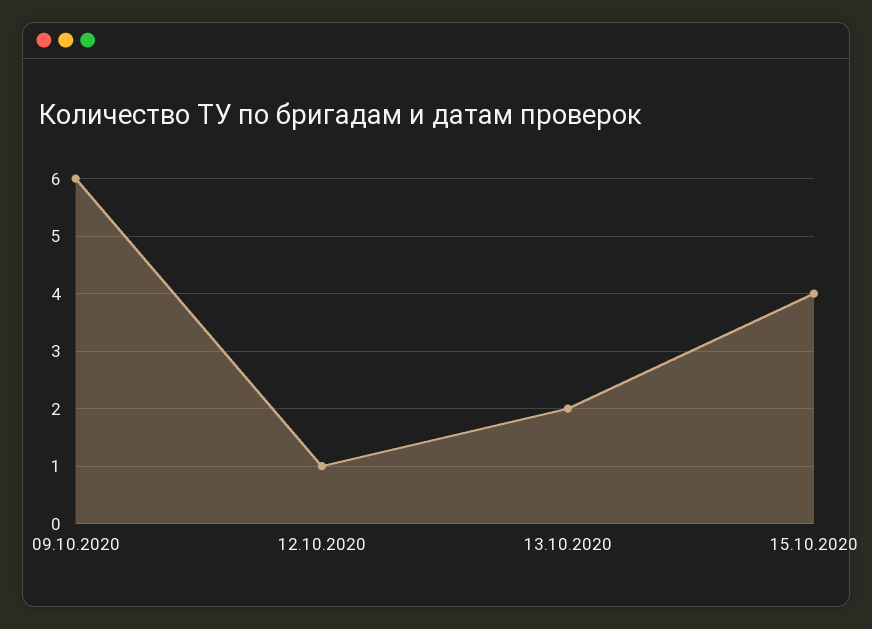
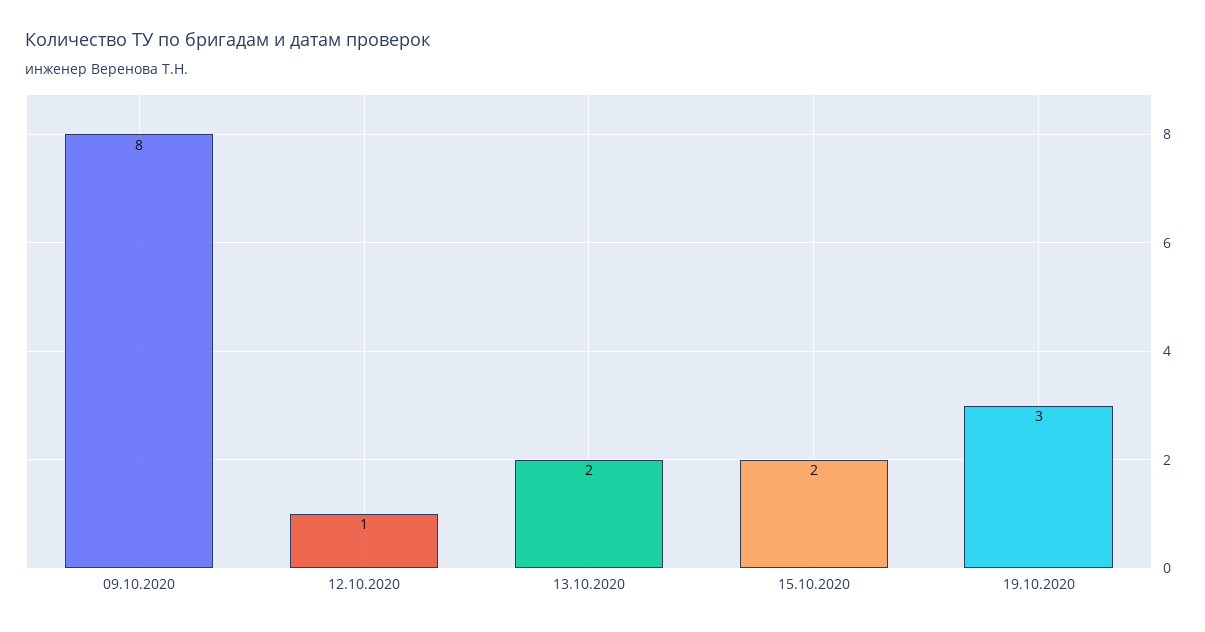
09.10.2020: 6 -> 8
15.10.2020: 4 -> 2
19.10.2020: none -> 3

